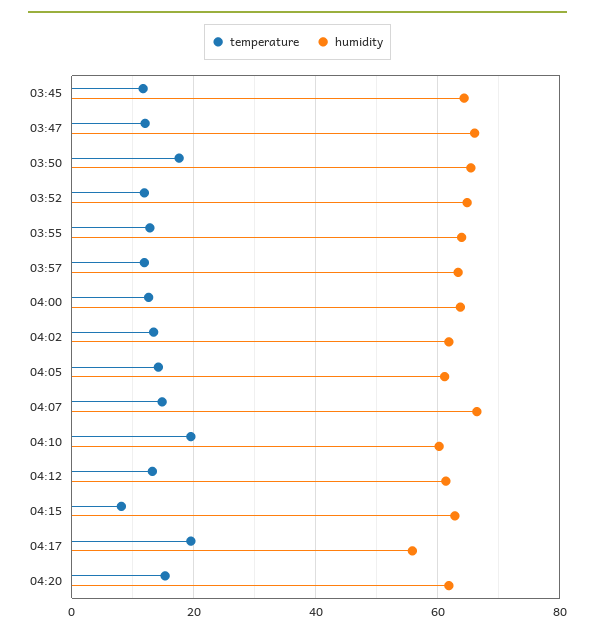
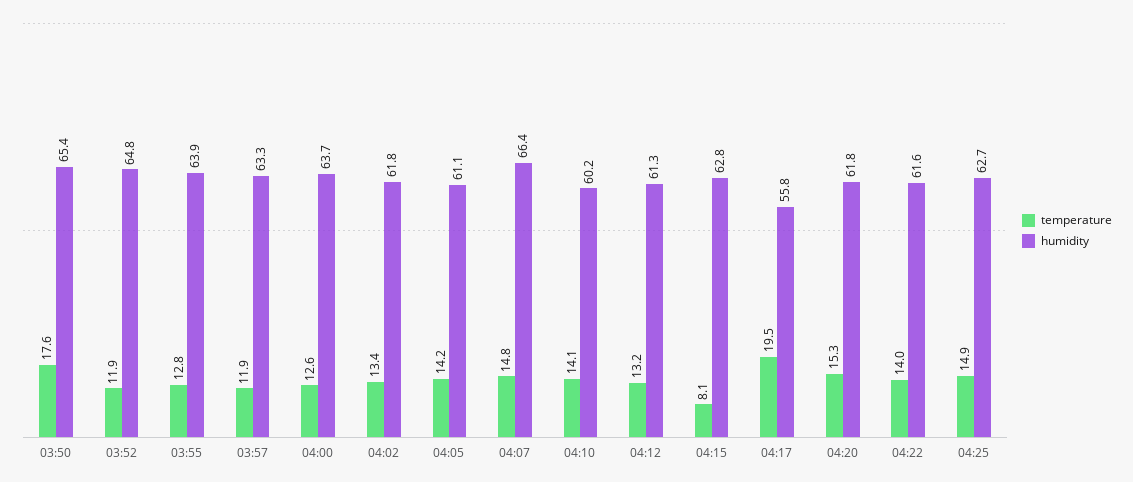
temperature, 03:45: 12 -> none
humidity, 03:45: 64 -> none
temperature, 03:47: 12 -> none
humidity, 03:47: 66 -> none
temperature, 04:10: 20 -> 14.1
temperature, 04:22: none -> 14
humidity, 04:22: none -> 61.6
temperature, 04:25: none -> 14.9
humidity, 04:25: none -> 62.7

